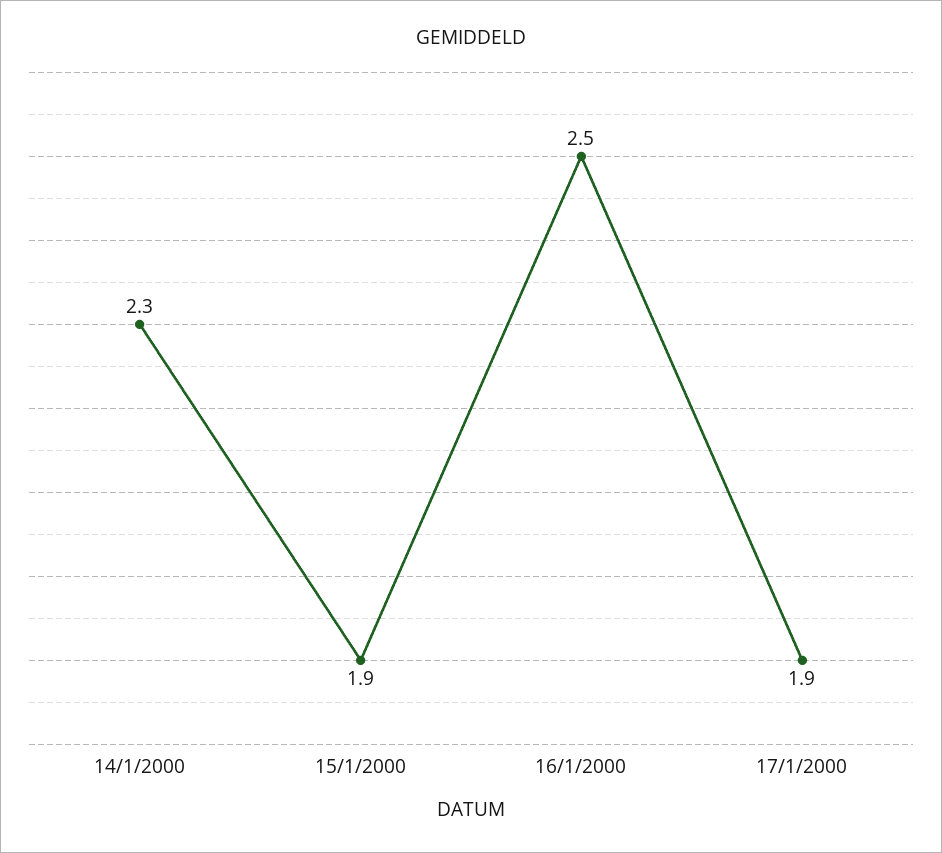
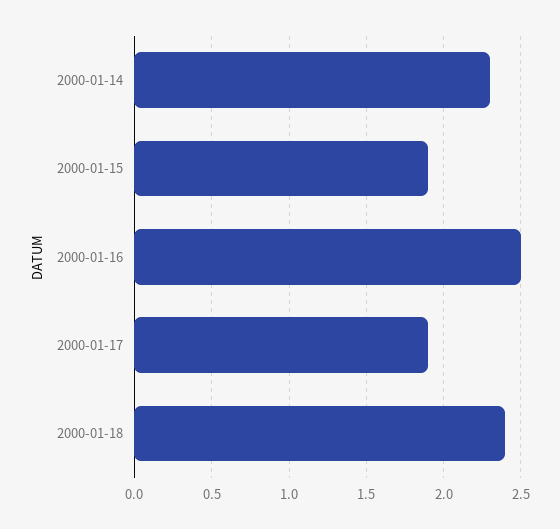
2000-01-18: none -> 2.4

